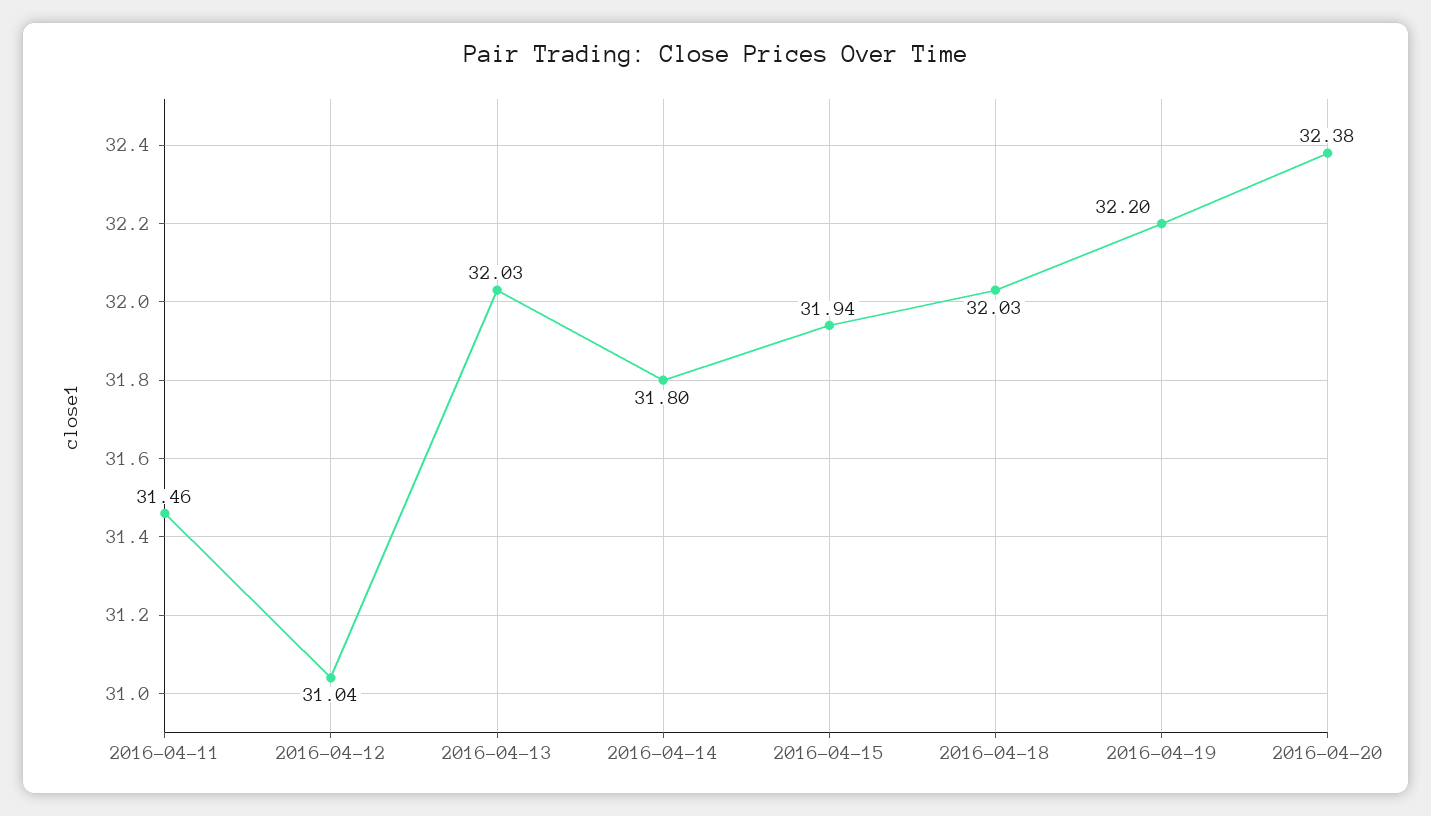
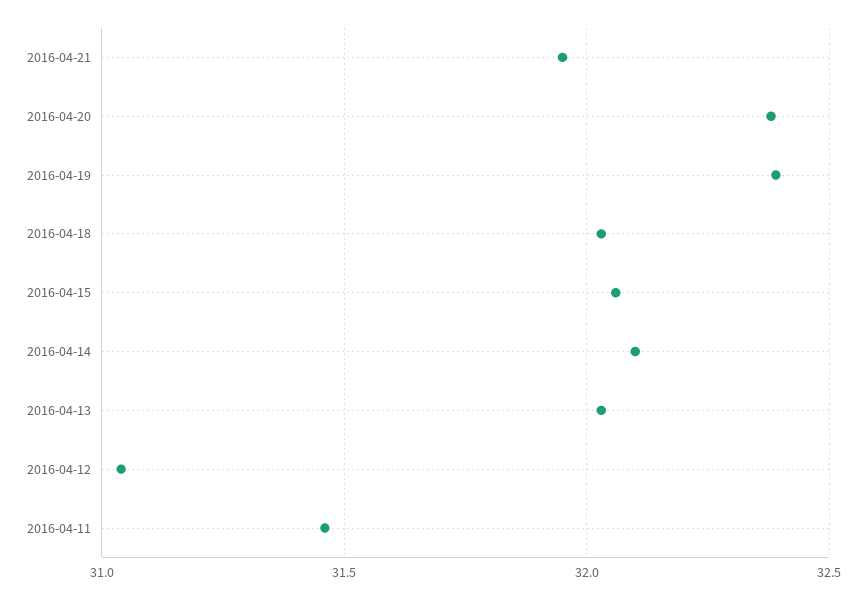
2016-04-14: 31.8 -> 32.1
2016-04-15: 31.94 -> 32.05
2016-04-19: 32.2 -> 32.4
2016-04-21: none -> 31.95

